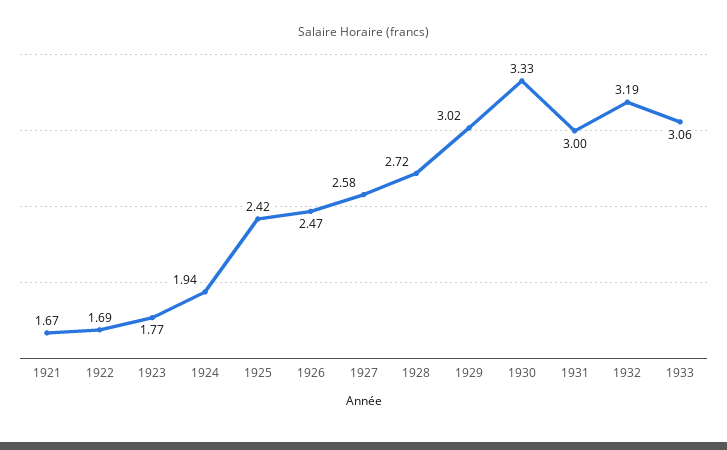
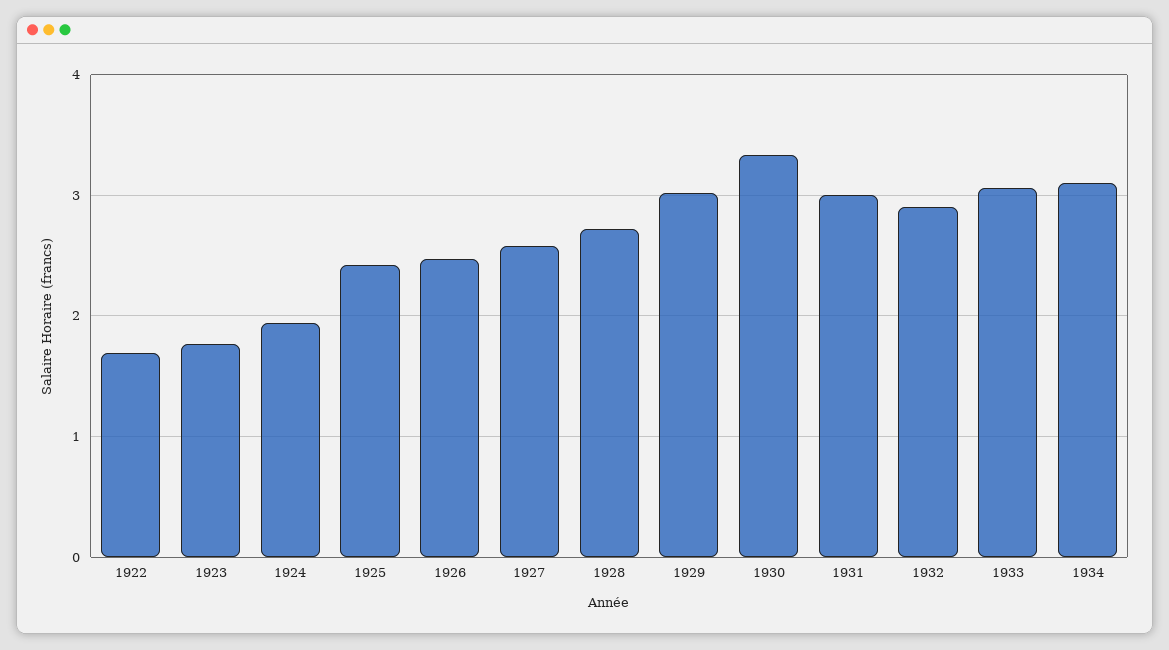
1921: 1.67 -> none
1932: 3.19 -> 2.9
1934: none -> 3.1

